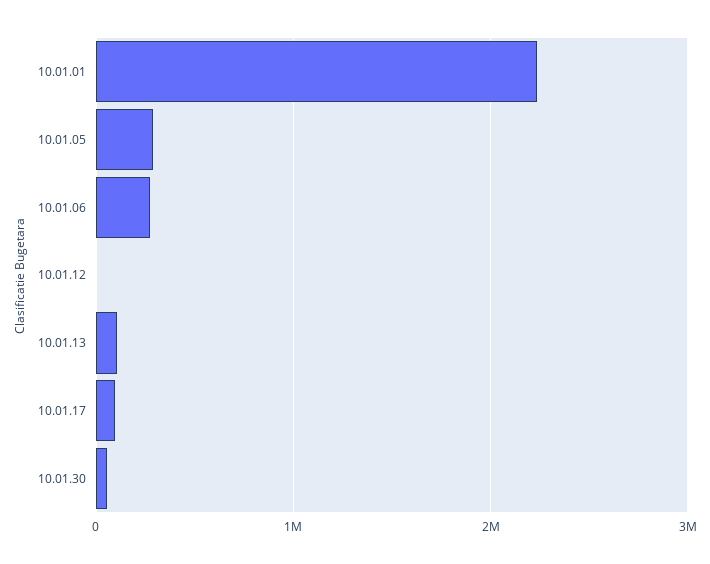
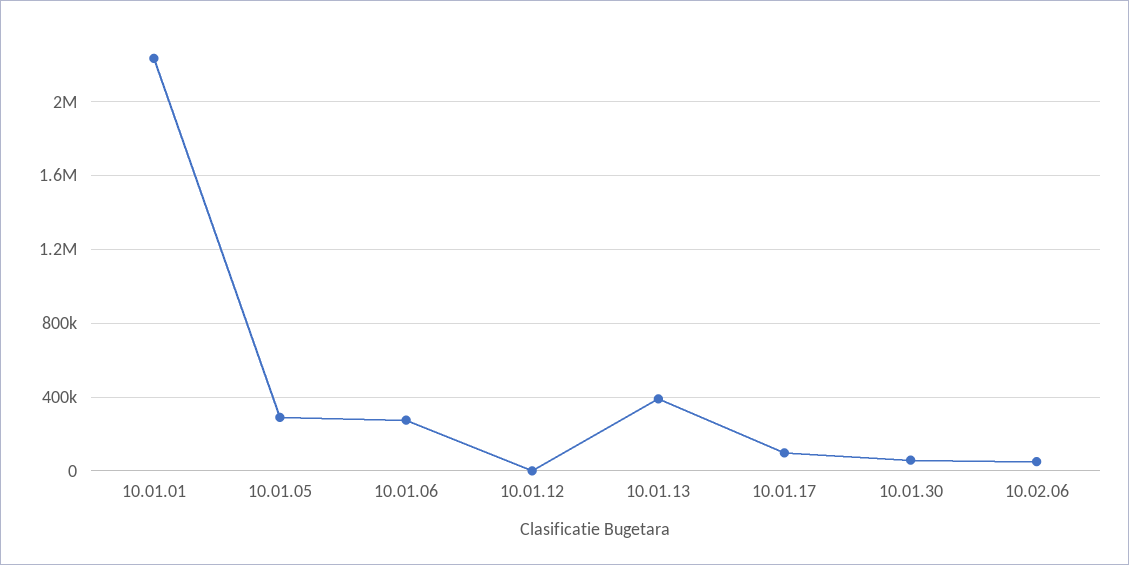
10.01.13: 100000 -> 400000
10.02.06: none -> 50000

